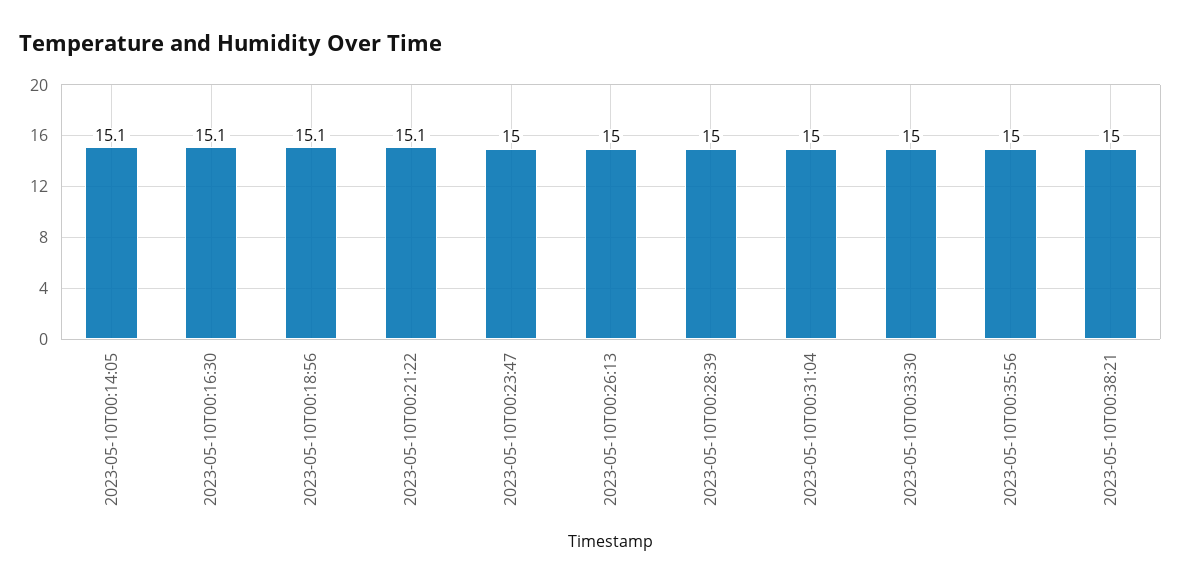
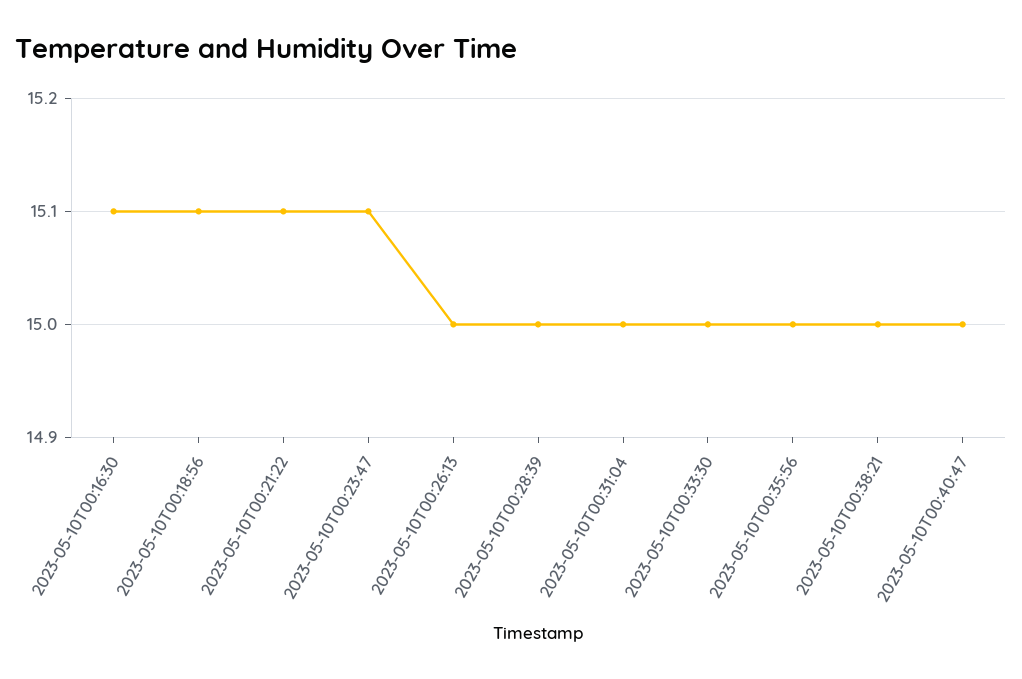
2023-05-10T00:14:05: 15.1 -> none
2023-05-10T00:23:47: 15 -> 15.1
2023-05-10T00:40:47: none -> 15

